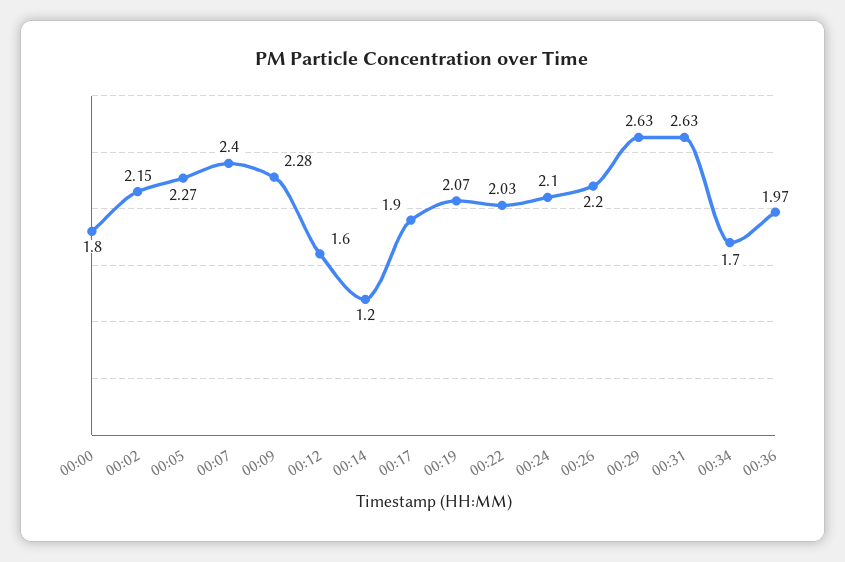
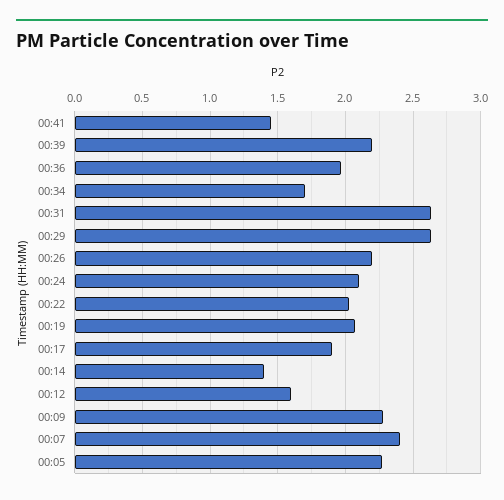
00:00: 1.8 -> none
00:02: 2.15 -> none
00:14: 1.2 -> 1.4
00:41: none -> 1.45
00:39: none -> 2.2

